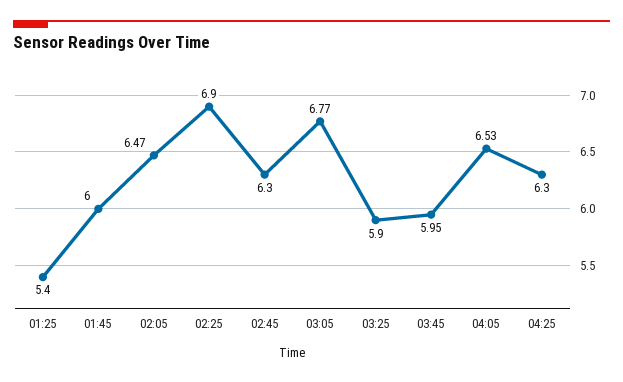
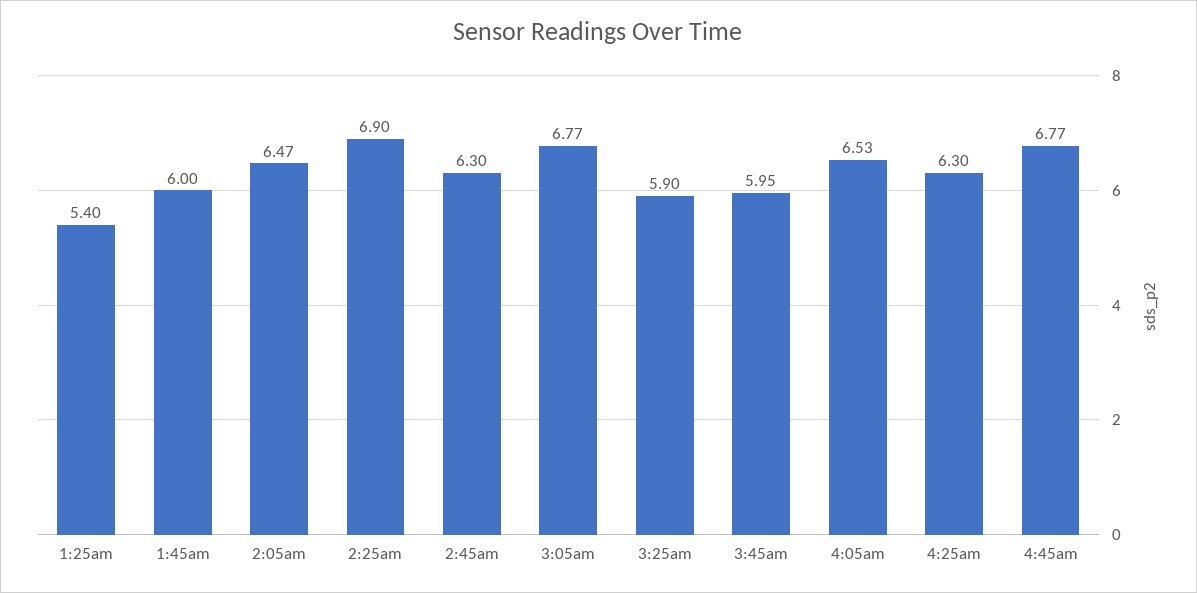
4:45am: none -> 6.77

